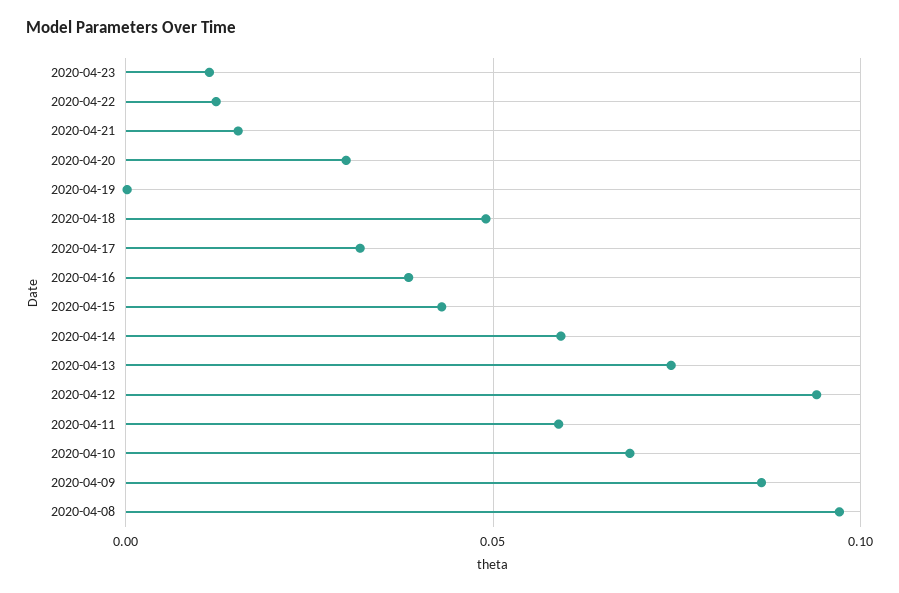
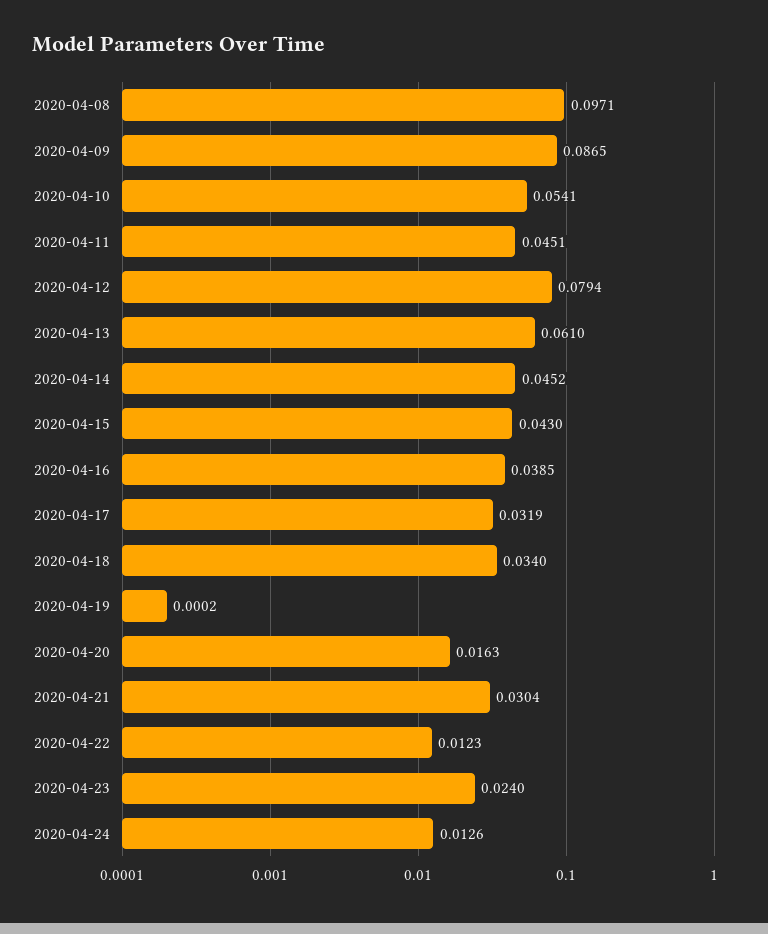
2020-04-23: 0.01 -> 0.024
2020-04-21: 0.015 -> 0.0304
2020-04-20: 0.03 -> 0.0163
2020-04-18: 0.05 -> 0.034
2020-04-14: 0.06 -> 0.0452
2020-04-13: 0.075 -> 0.061
2020-04-12: 0.095 -> 0.0794
2020-04-11: 0.06 -> 0.0451
2020-04-10: 0.07 -> 0.0541
2020-04-24: none -> 0.0126

